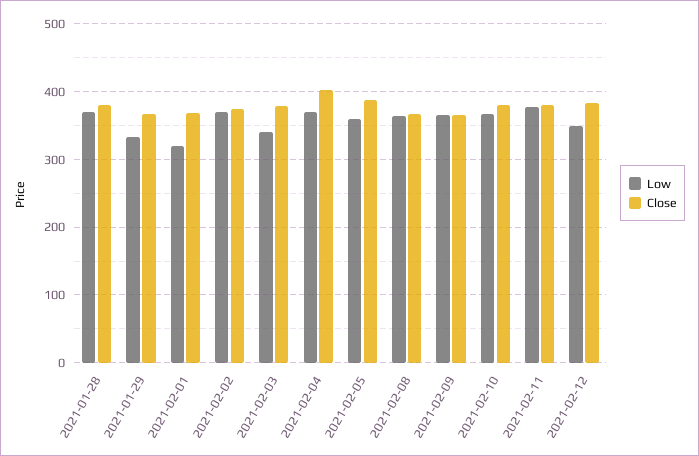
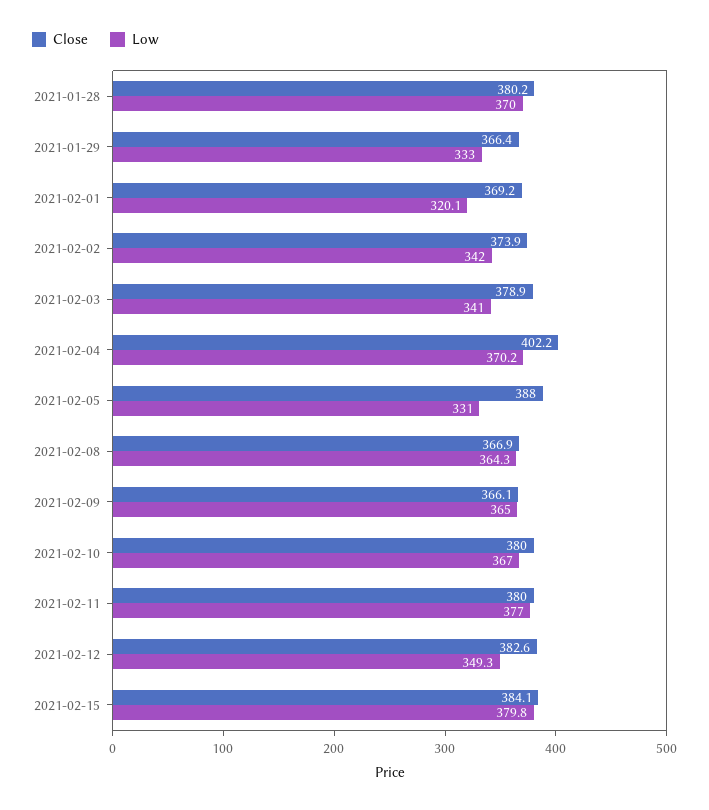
Low, 2021-02-02: 370 -> 342
Low, 2021-02-05: 360 -> 331
Close, 2021-02-15: none -> 384.1
Low, 2021-02-15: none -> 379.8

